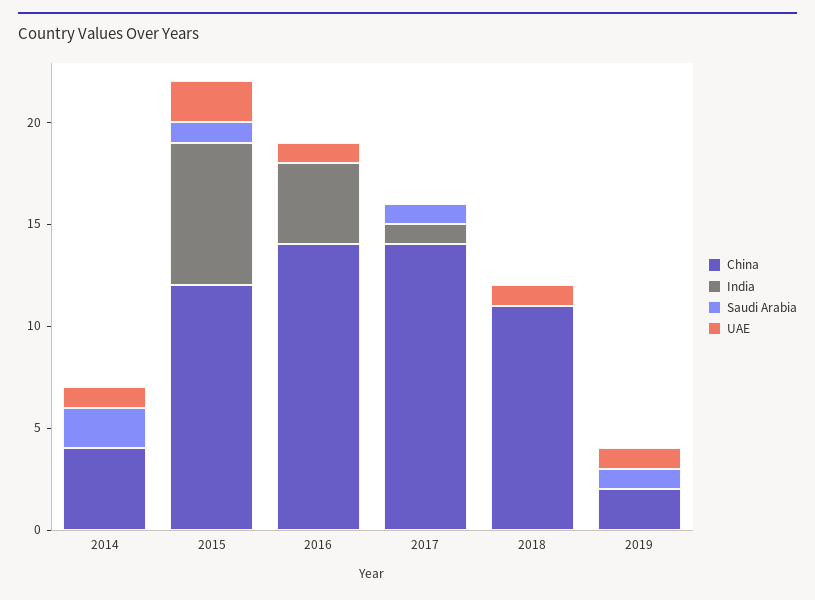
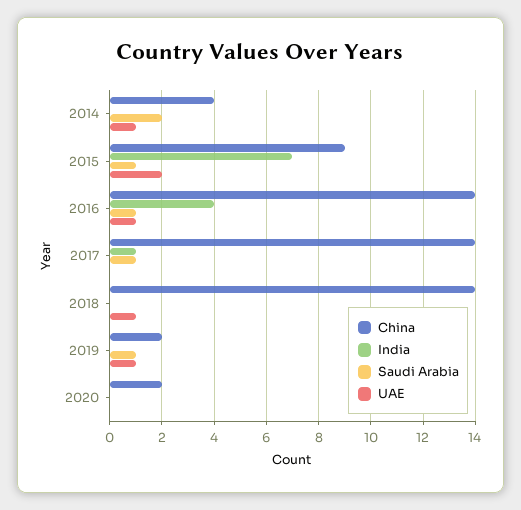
China, 2015: 12 -> 9
Saudi Arabia, 2016: 0 -> 1
China, 2018: 11 -> 14
China, 2020: none -> 2
India, 2020: none -> 0
Saudi Arabia, 2020: none -> 0
UAE, 2020: none -> 0

